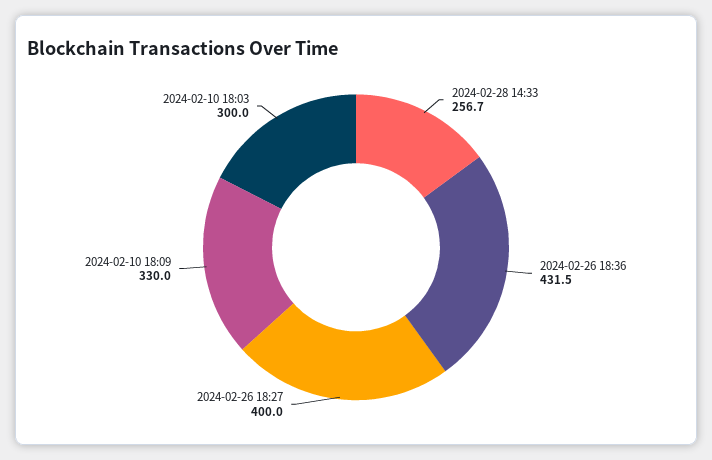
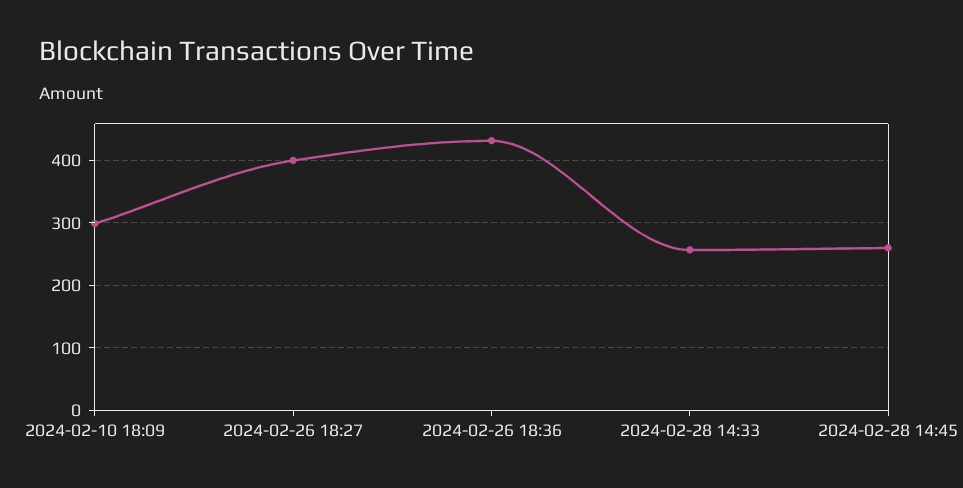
2024-02-10 18:09: 330 -> 300
2024-02-10 18:03: 300 -> none
2024-02-28 14:45: none -> 260

